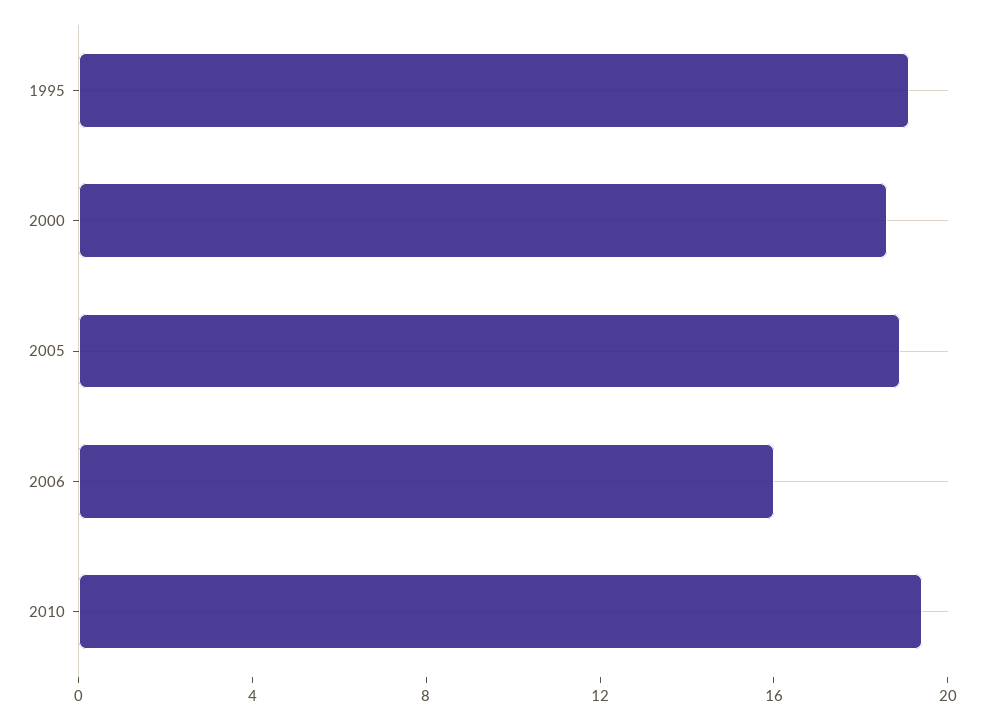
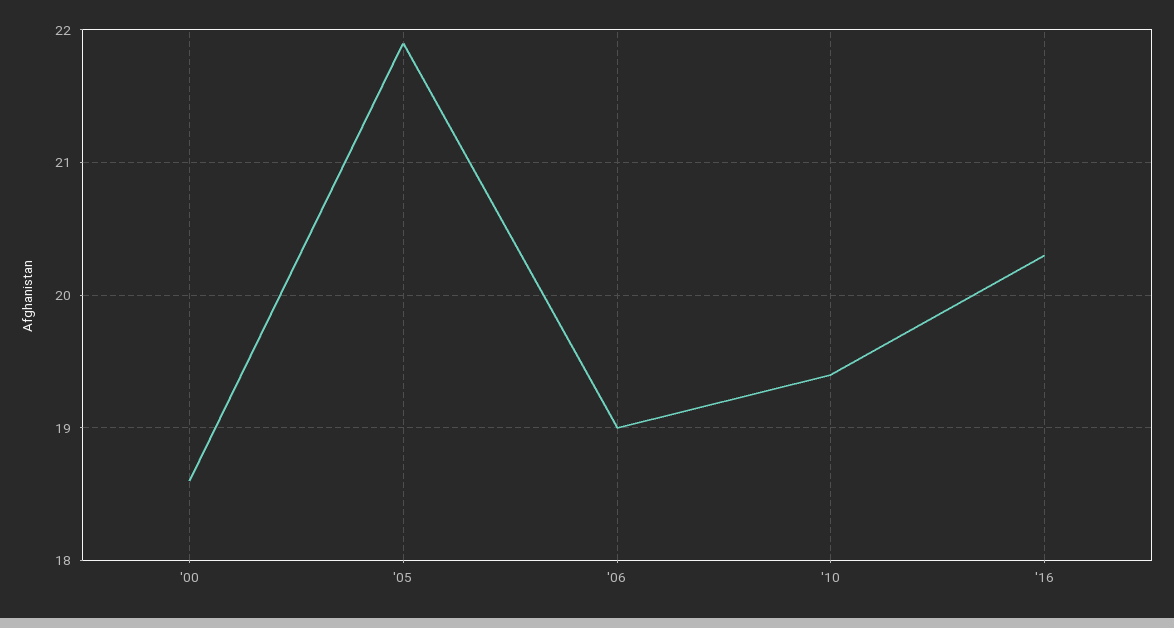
1995: 19 -> none
2005: 19 -> 21.9
2006: 16 -> 19
'16: none -> 20.3

